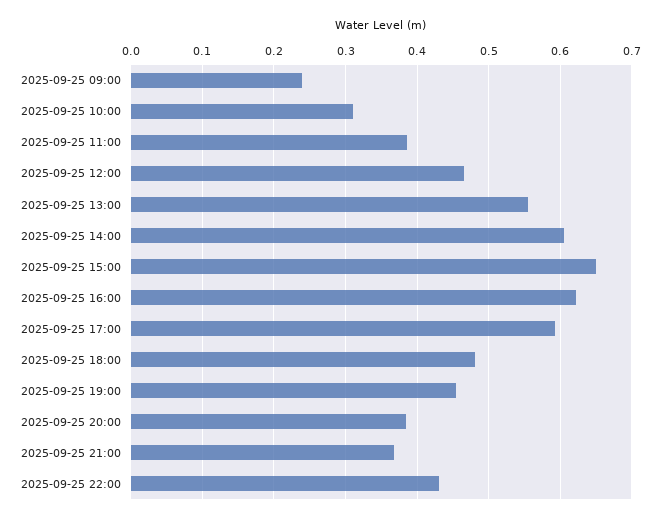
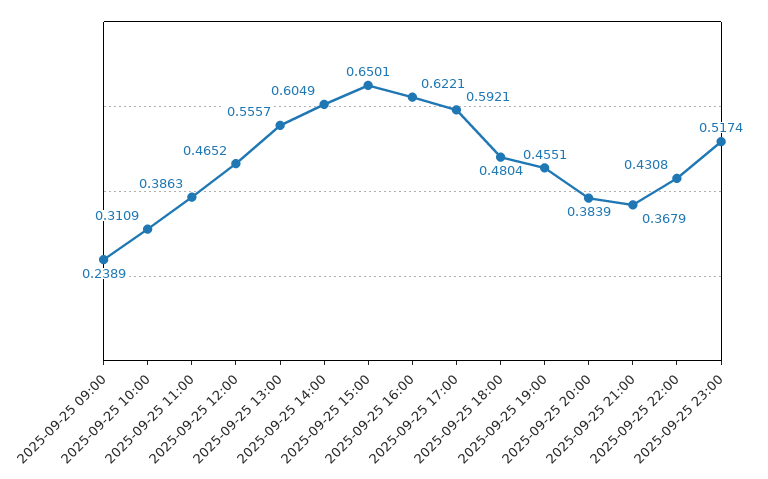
2025-09-25 23:00: none -> 0.5174

